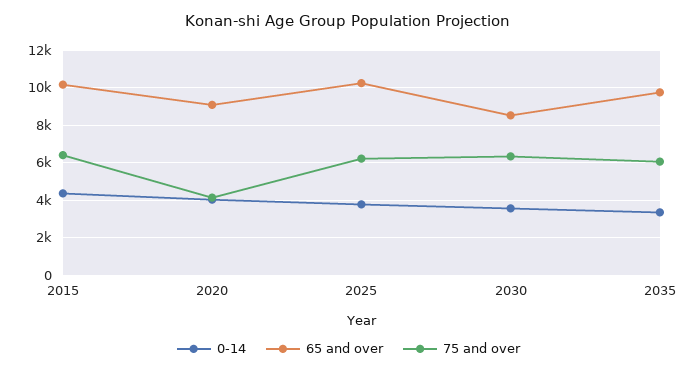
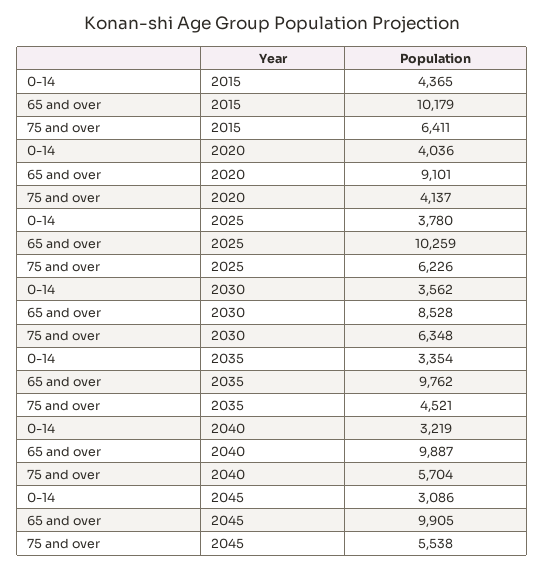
75 and over, 2035: 6000 -> 4521
0-14, 2040: none -> 3219
65 and over, 2040: none -> 9887
75 and over, 2040: none -> 5704
0-14, 2045: none -> 3086
65 and over, 2045: none -> 9905
75 and over, 2045: none -> 5538

